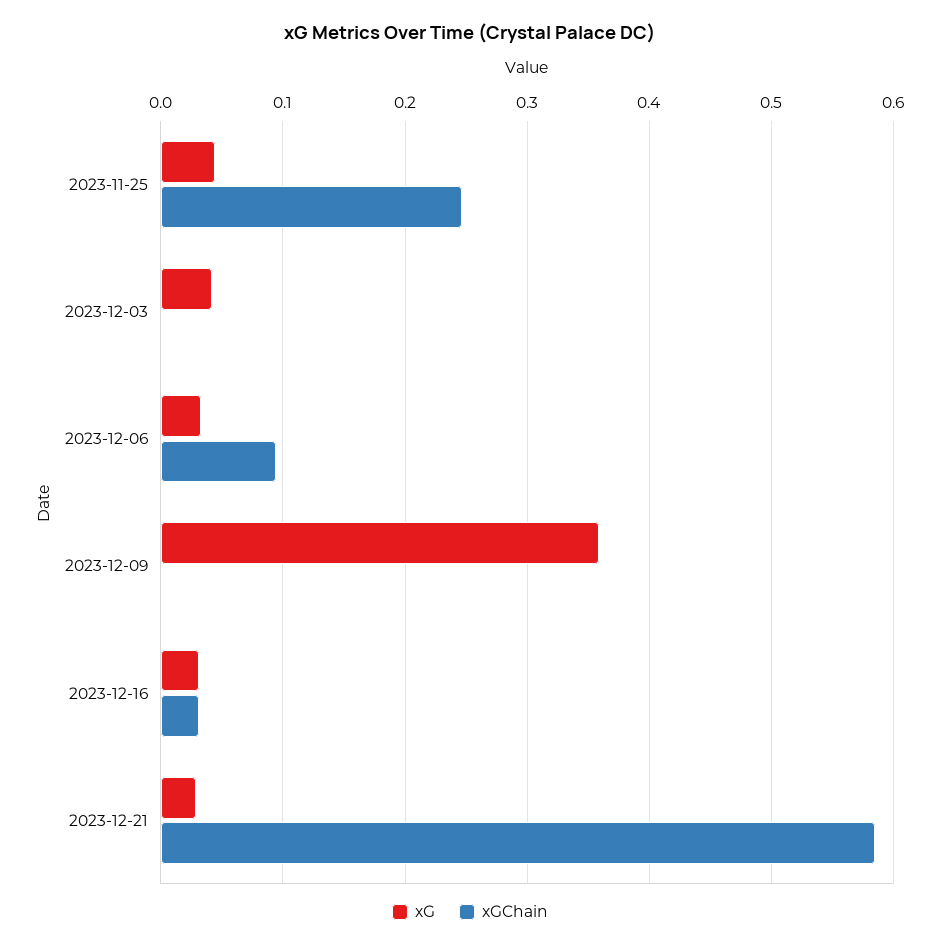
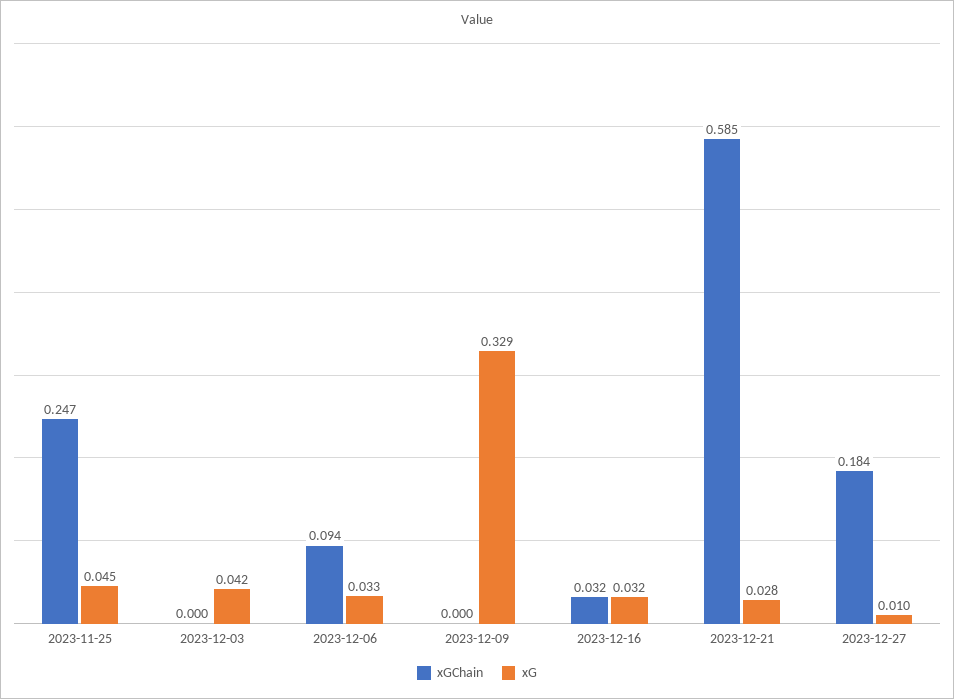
xG, 2023-12-09: 0.36 -> 0.329
xGChain, 2023-12-27: none -> 0.184
xG, 2023-12-27: none -> 0.01

